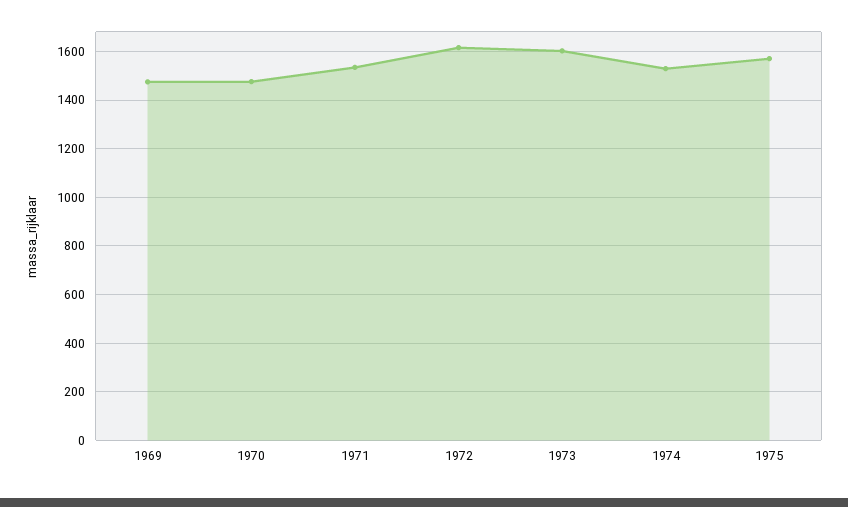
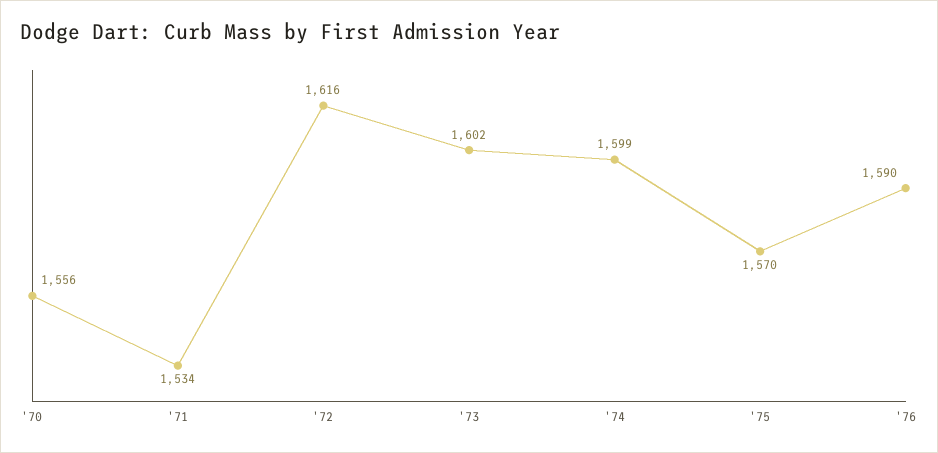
1969: 1475 -> none
1970: 1475 -> 1556
1974: 1525 -> 1599
'76: none -> 1590

